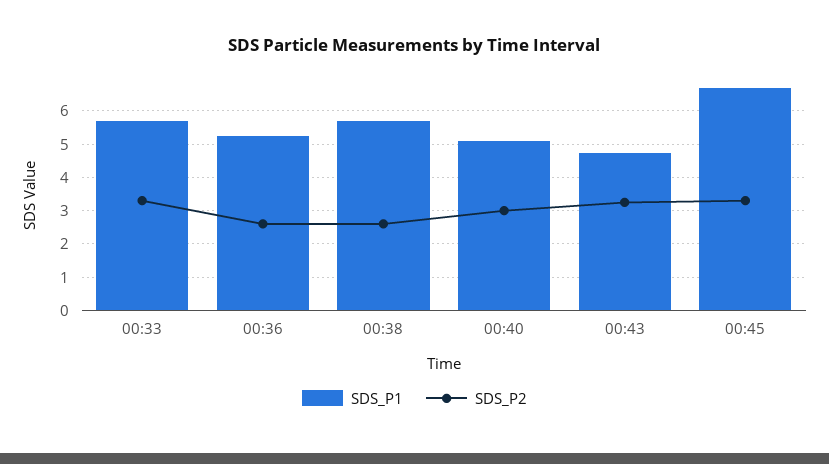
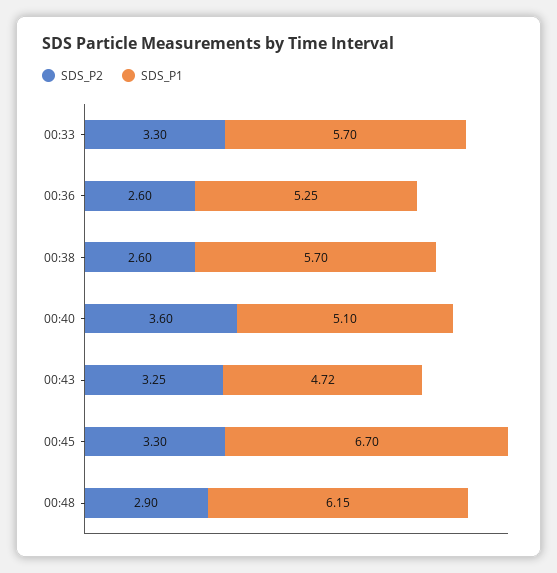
SDS_P2, 00:40: 3 -> 3.6
SDS_P2, 00:48: none -> 2.9
SDS_P1, 00:48: none -> 6.15

